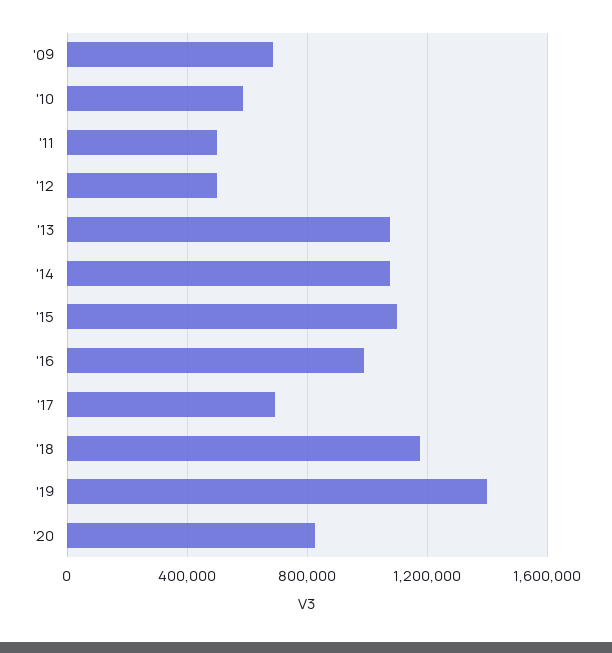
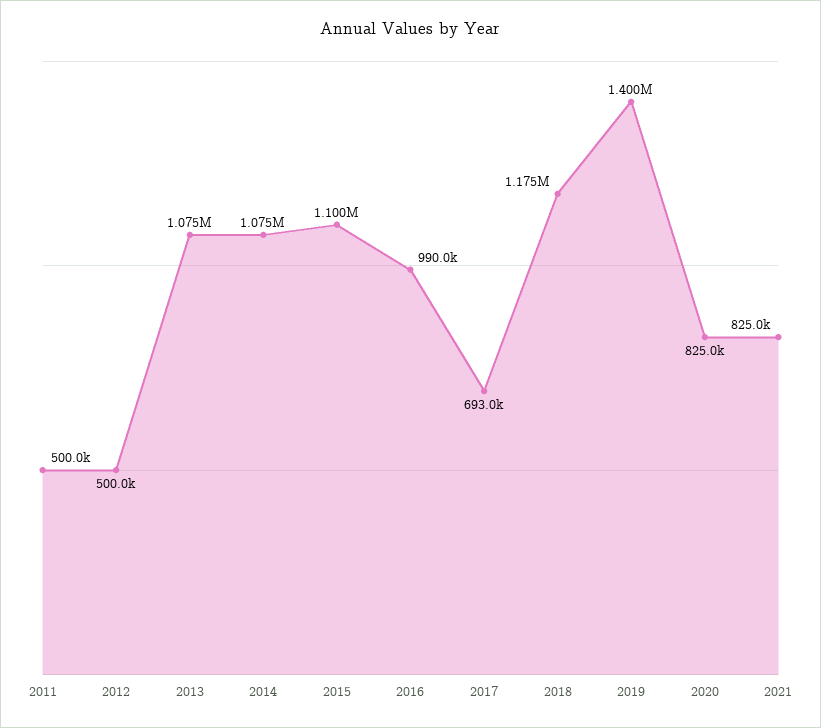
'09: 700000 -> none
'10: 600000 -> none
2021: none -> 825000

